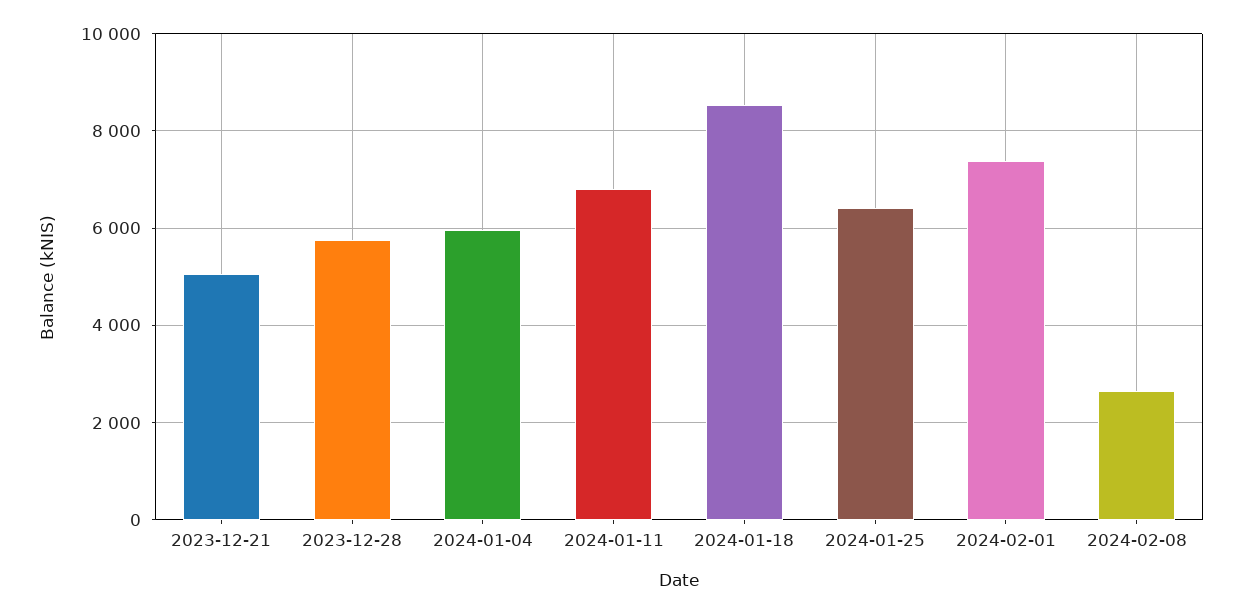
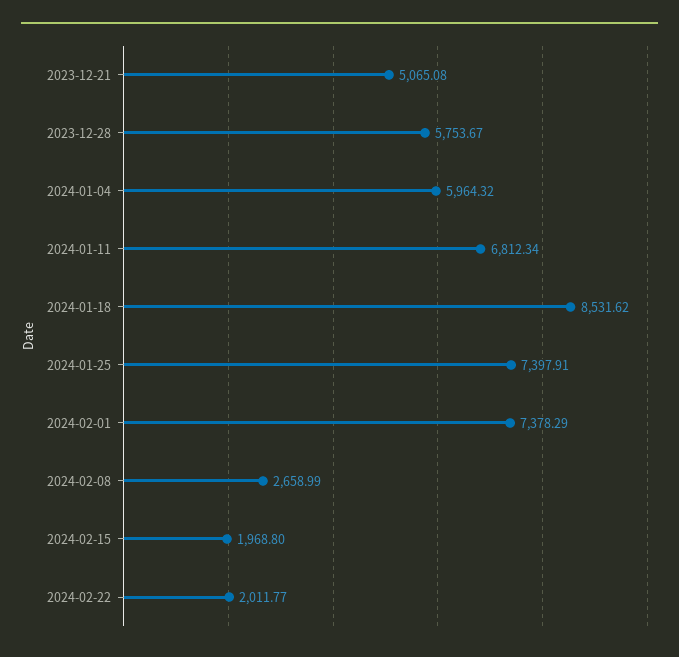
2024-01-25: 6400 -> 7397.91
2024-02-15: none -> 1968.8
2024-02-22: none -> 2011.77

